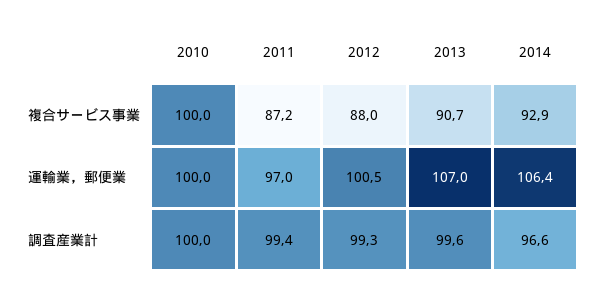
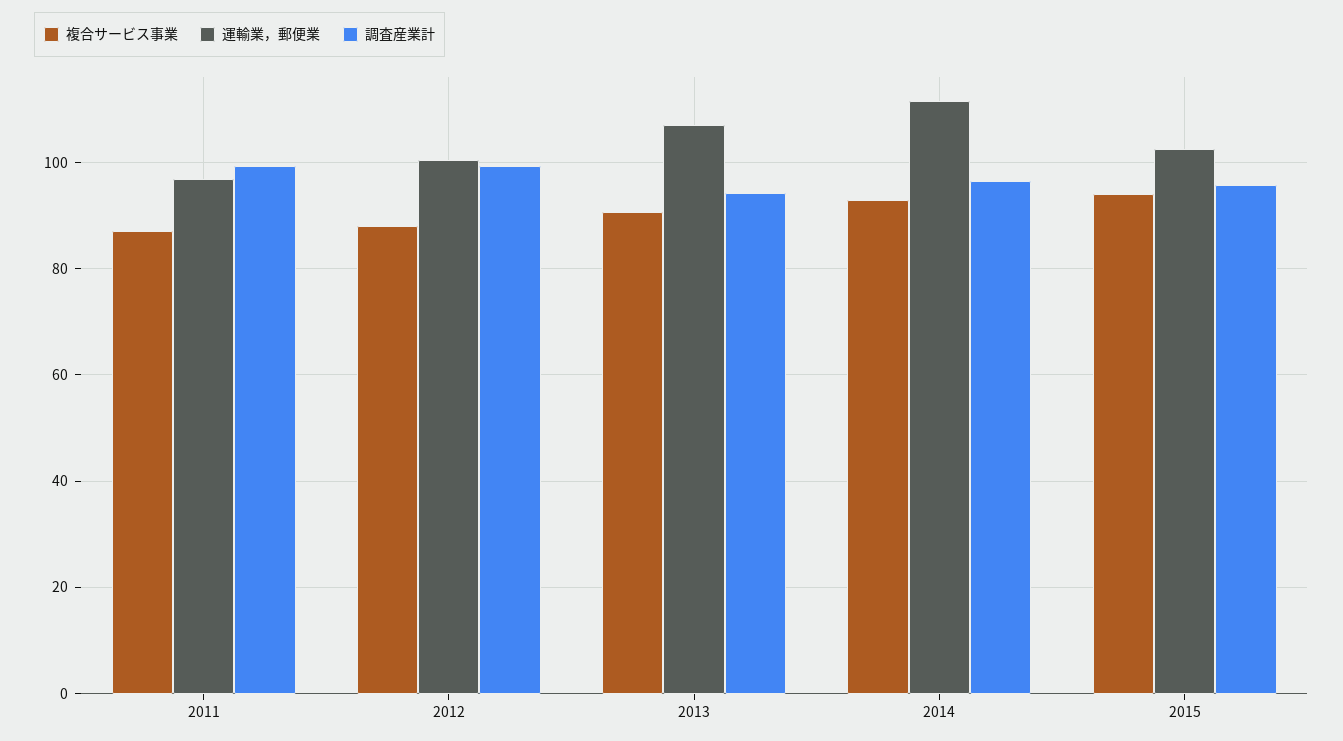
複合サービス事業, 2010: 100 -> none
運輸業，郵便業, 2010: 100 -> none
運輸業，郵便業, 2014: 106.4 -> 112
調査産業計, 2010: 100 -> none
調査産業計, 2013: 99.6 -> 94
複合サービス事業, 2015: none -> 94
運輸業，郵便業, 2015: none -> 102
調査産業計, 2015: none -> 96

